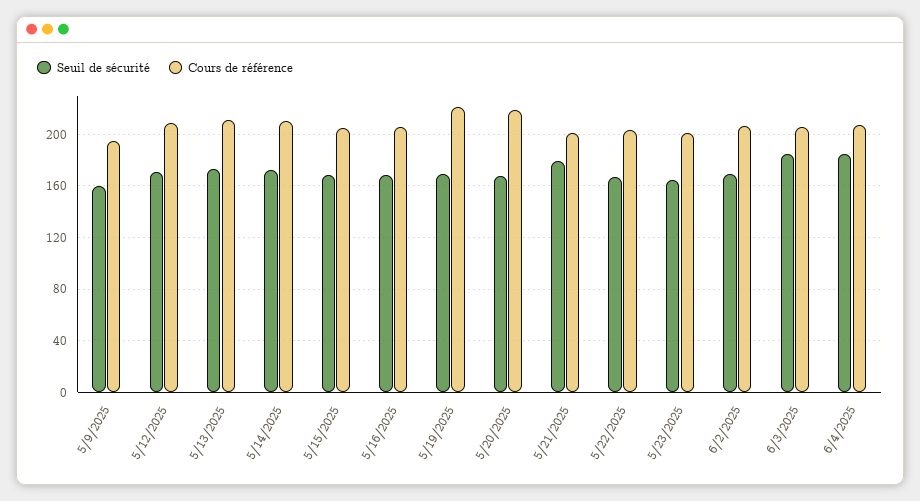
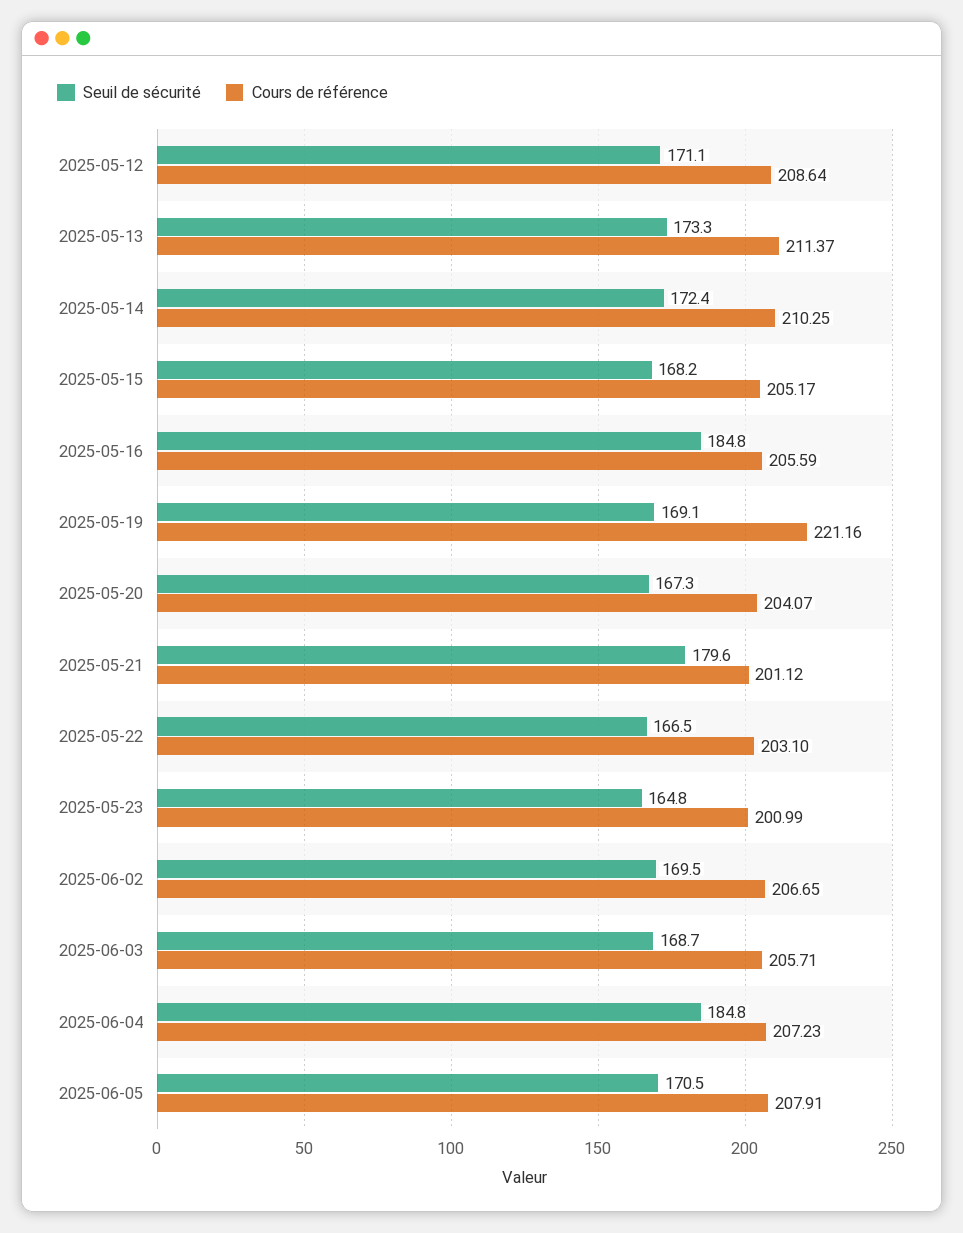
Seuil de sécurité, 5/9/2025: 160 -> none
Cours de référence, 5/9/2025: 195 -> none
Seuil de sécurité, 5/16/2025: 170 -> 184.8
Cours de référence, 5/20/2025: 220 -> 204.07
Seuil de sécurité, 6/3/2025: 185 -> 168.7
Seuil de sécurité, 2025-06-05: none -> 170.5
Cours de référence, 2025-06-05: none -> 207.91

